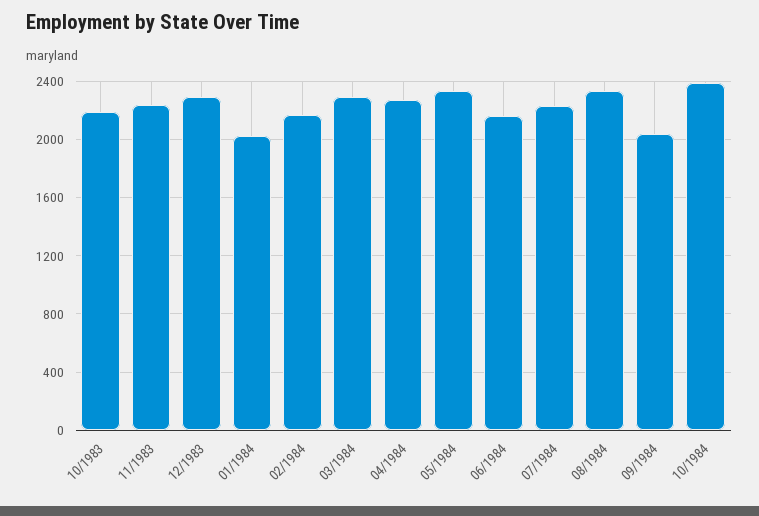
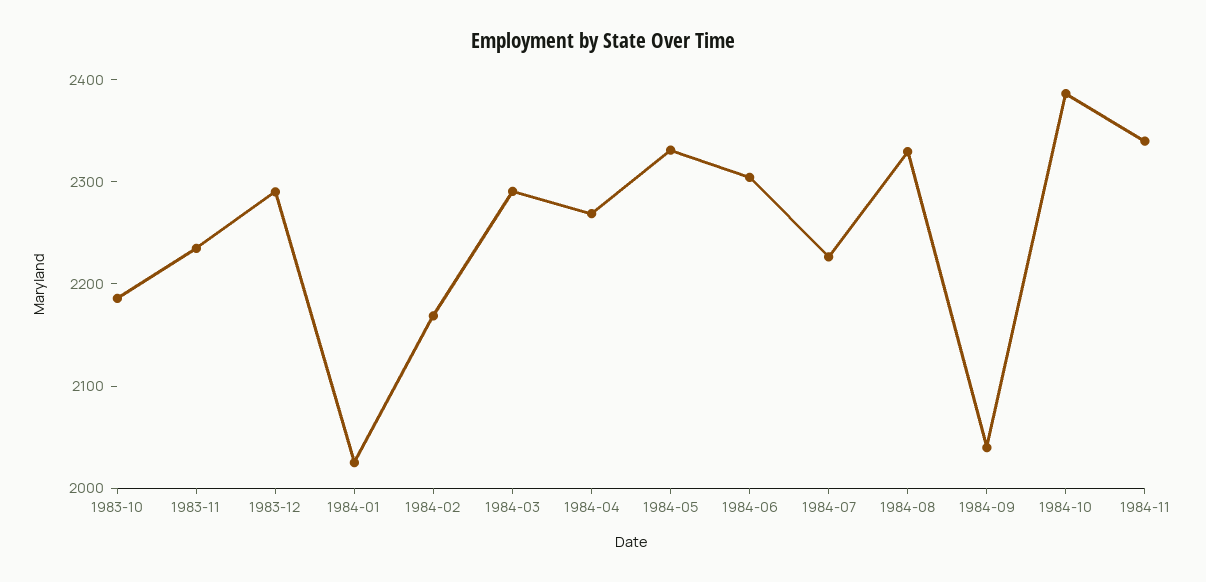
06/1984: 2150 -> 2300
1984-11: none -> 2340

